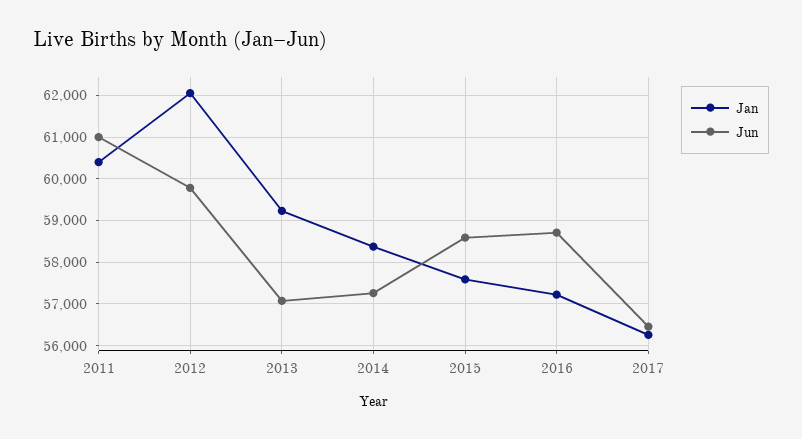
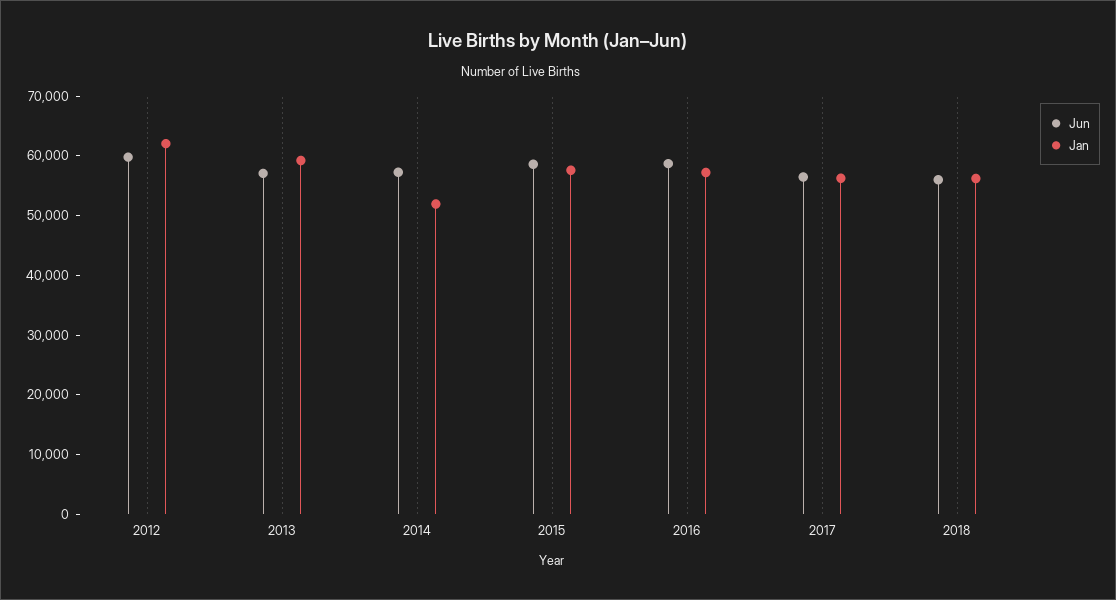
Jan, 2011: 60400 -> none
Jun, 2011: 61000 -> none
Jan, 2014: 58400 -> 52000
Jun, 2018: none -> 56000
Jan, 2018: none -> 56000

